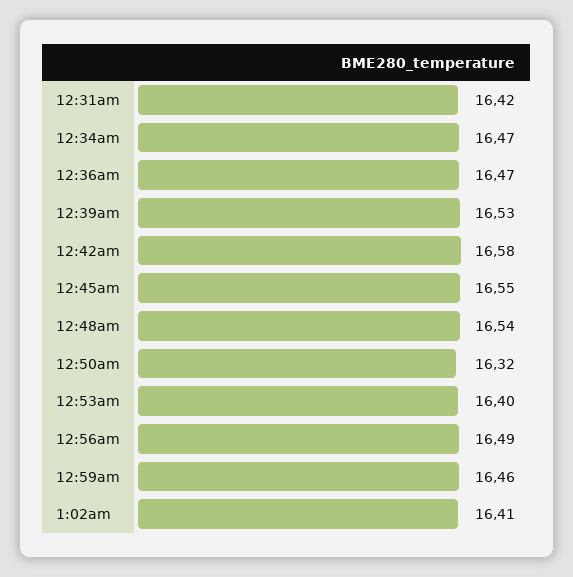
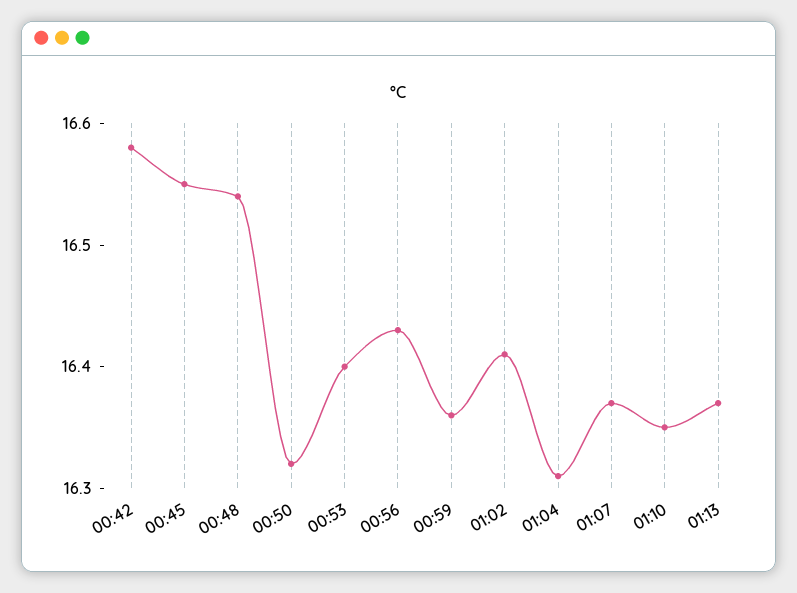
12:31am: 16.42 -> none
12:34am: 16.47 -> none
12:36am: 16.47 -> none
12:39am: 16.53 -> none
12:56am: 16.49 -> 16.43
12:59am: 16.46 -> 16.36
01:04: none -> 16.31
01:07: none -> 16.37
01:10: none -> 16.35
01:13: none -> 16.37

